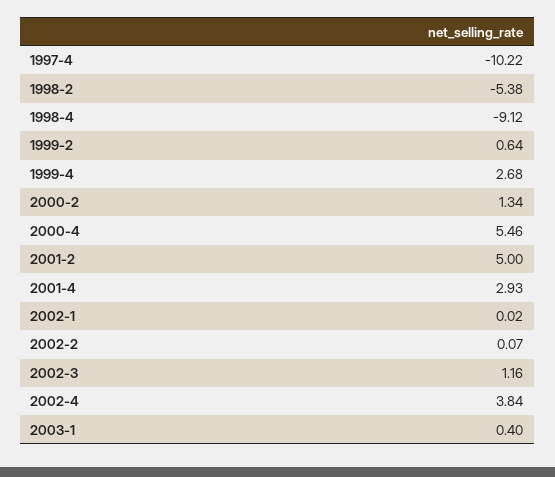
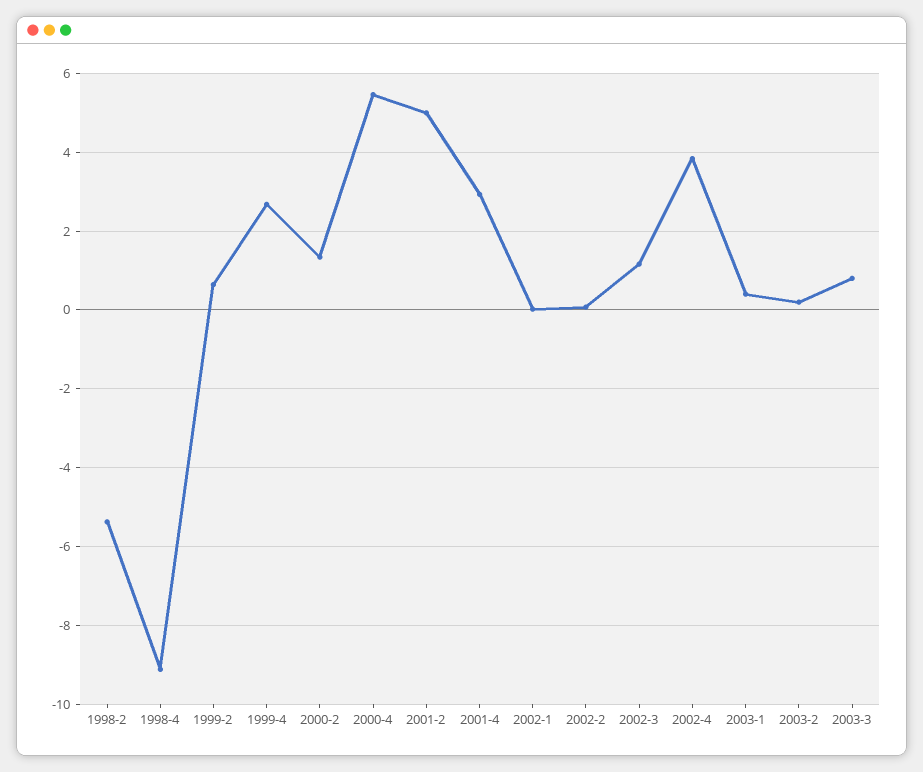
1997-4: -10.22 -> none
2003-2: none -> 0.2
2003-3: none -> 0.8

